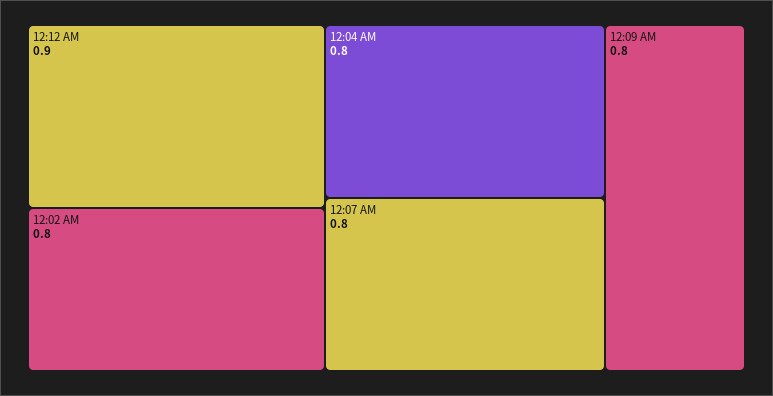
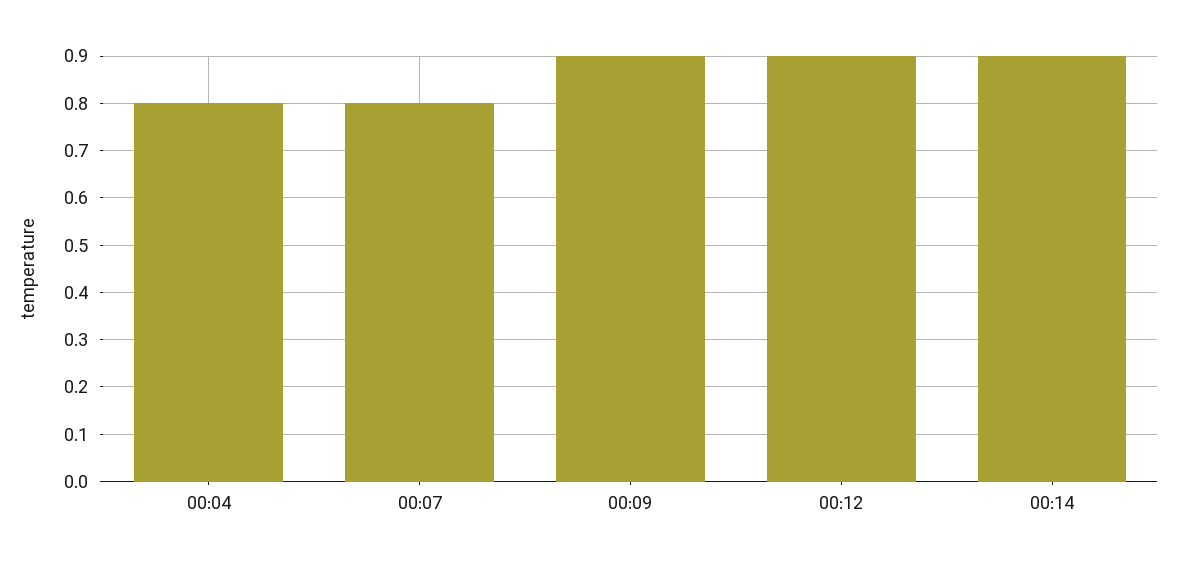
12:02 AM: 0.8 -> none
12:09 AM: 0.8 -> 0.9
00:14: none -> 0.9

